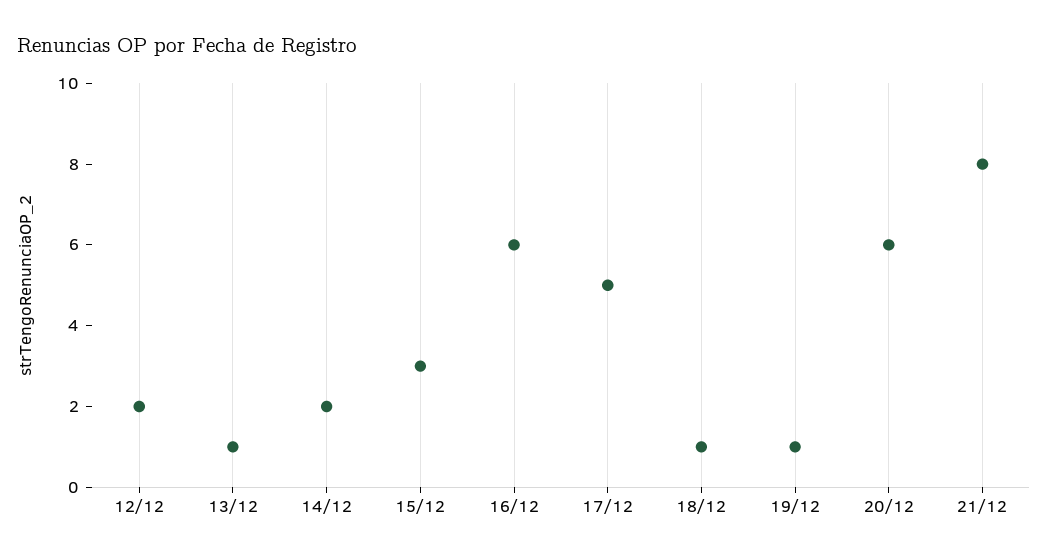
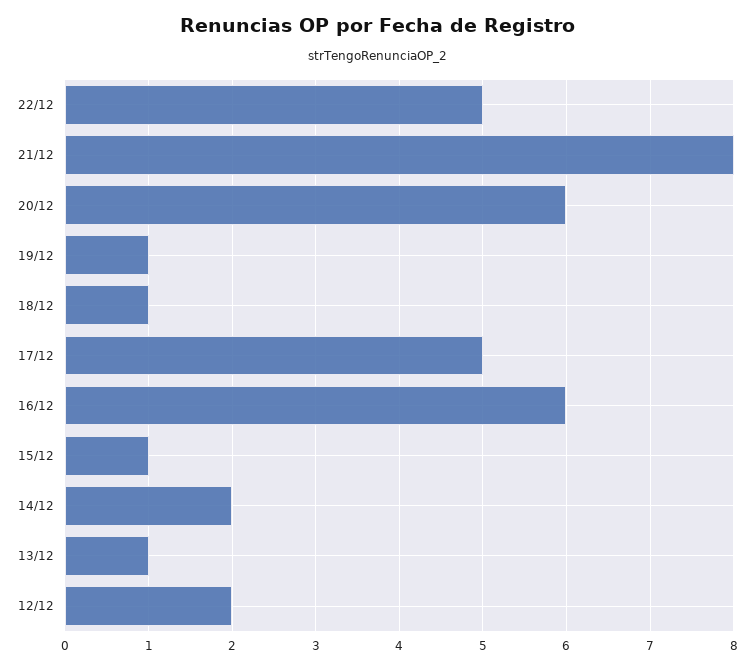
15/12: 3 -> 1
22/12: none -> 5

